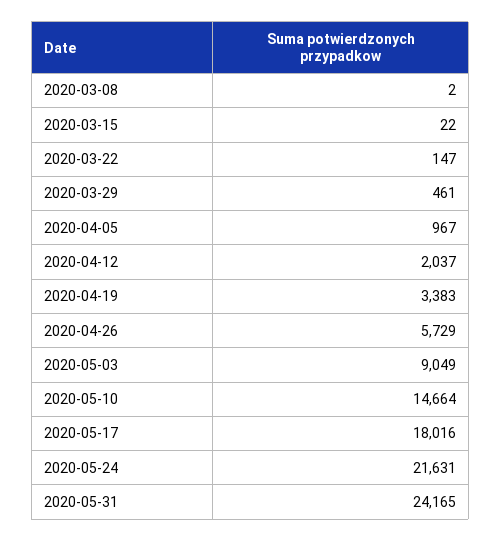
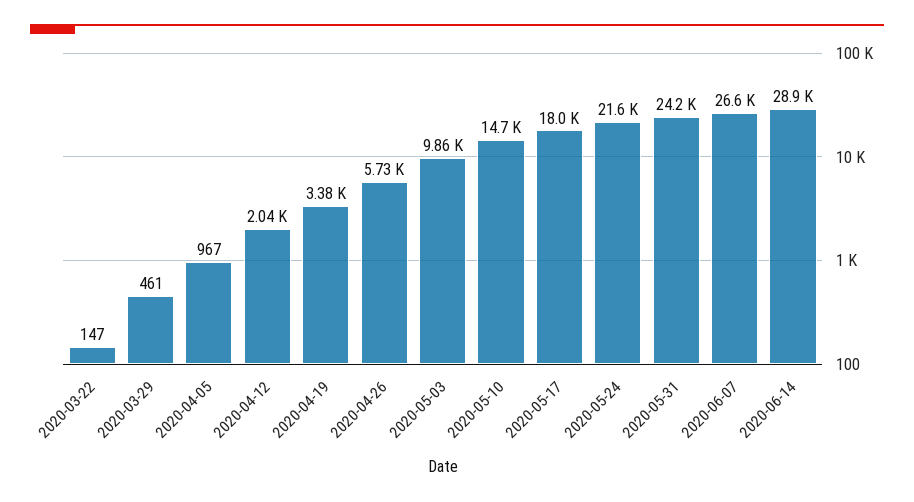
2020-03-08: 2 -> none
2020-03-15: 22 -> none
2020-05-03: 9049 -> 9860
2020-06-07: none -> 26600
2020-06-14: none -> 28900

